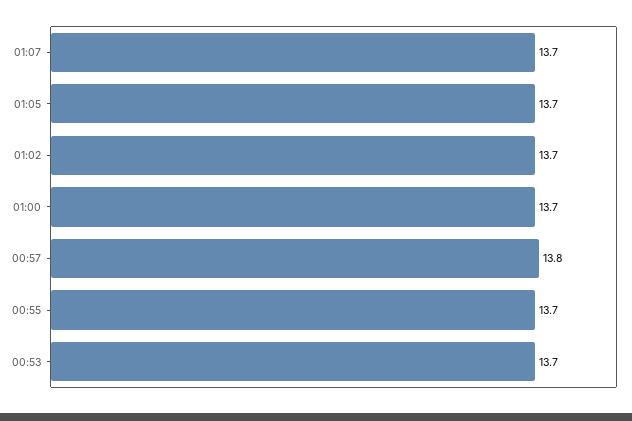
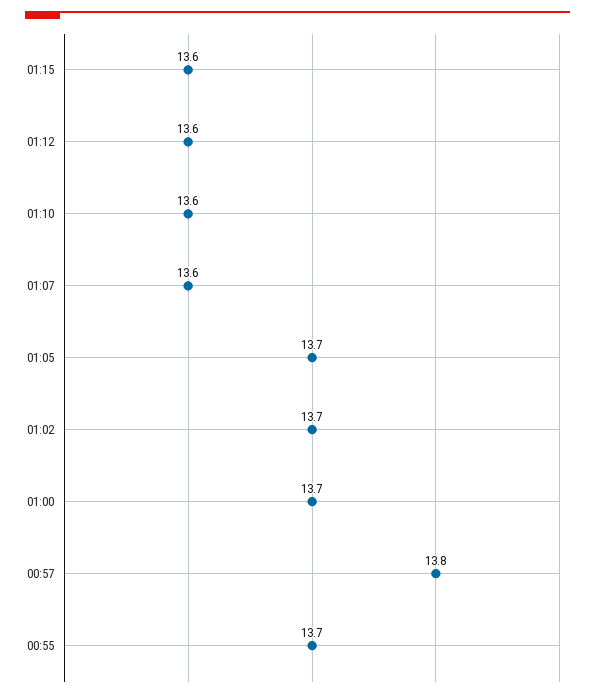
01:07: 13.7 -> 13.6
00:53: 13.7 -> none
01:15: none -> 13.6
01:12: none -> 13.6
01:10: none -> 13.6

